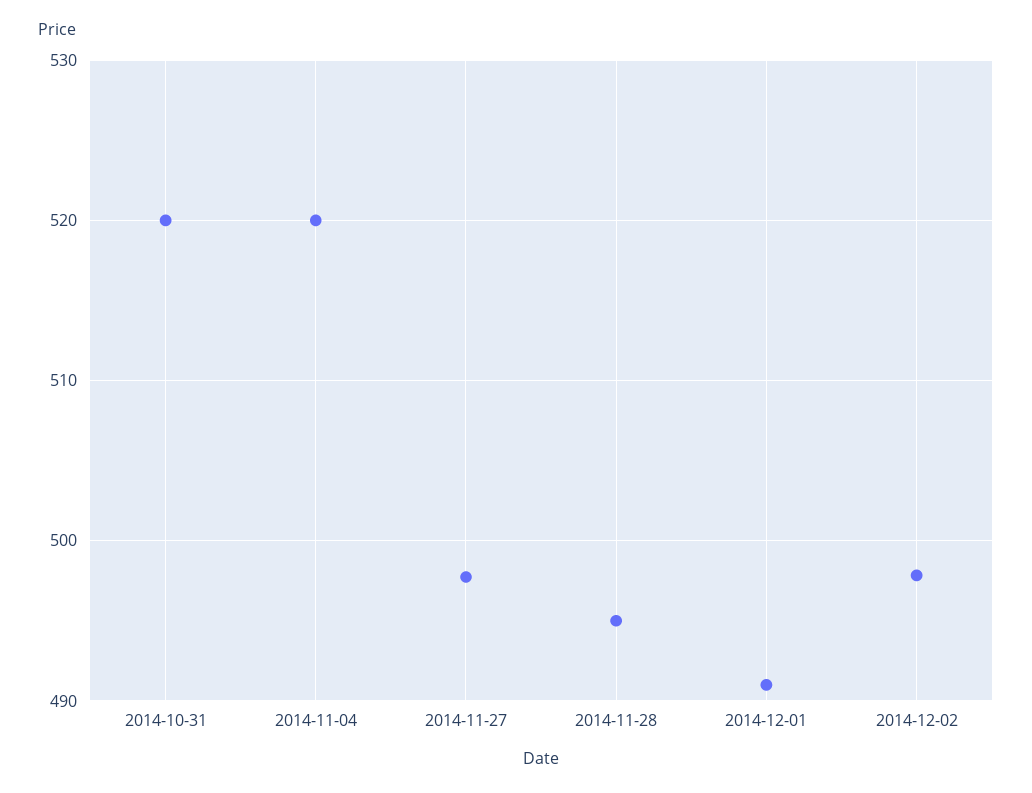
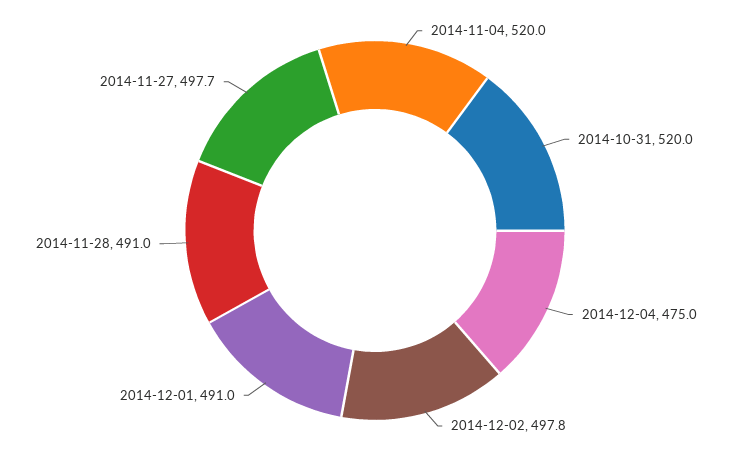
2014-11-28: 495 -> 491
2014-12-04: none -> 475

